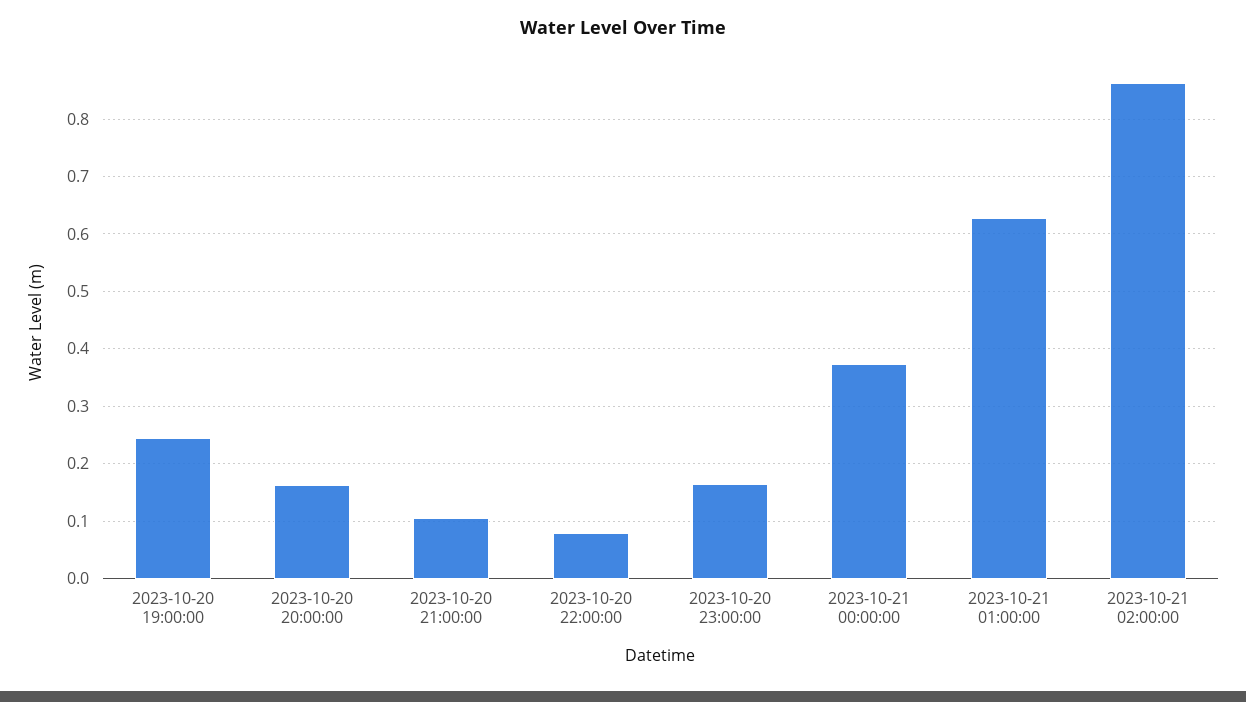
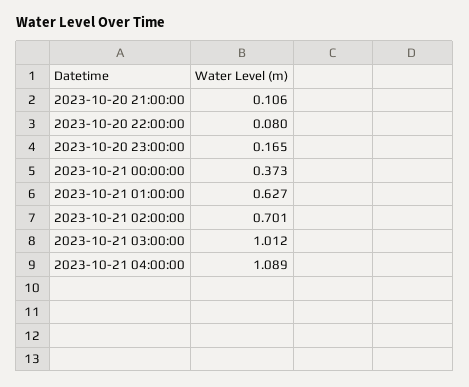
2023-10-20 19:00:00: 0.24 -> none
2023-10-20 20:00:00: 0.16 -> none
2023-10-21 02:00:00: 0.86 -> 0.701
2023-10-21 03:00:00: none -> 1.012
2023-10-21 04:00:00: none -> 1.089

